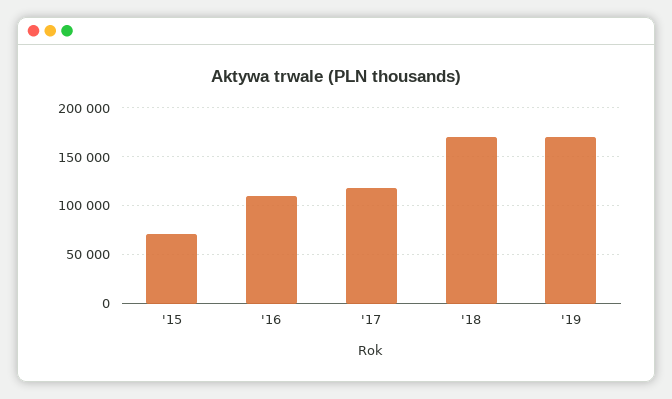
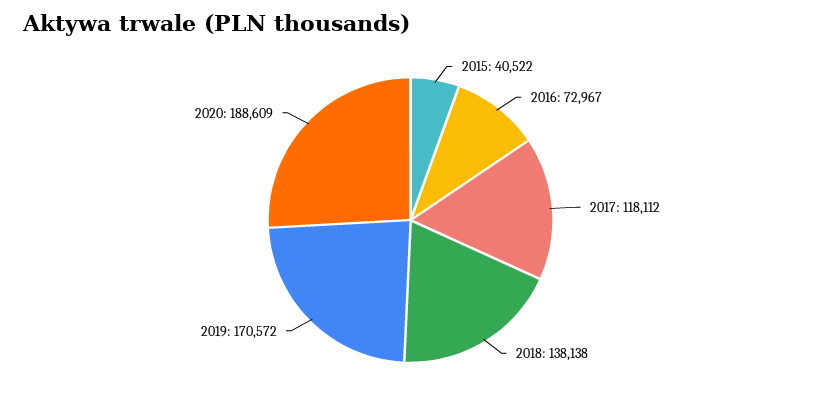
'15: 70000 -> 40522
'16: 110000 -> 72967
'18: 170000 -> 138138
2020: none -> 188609

